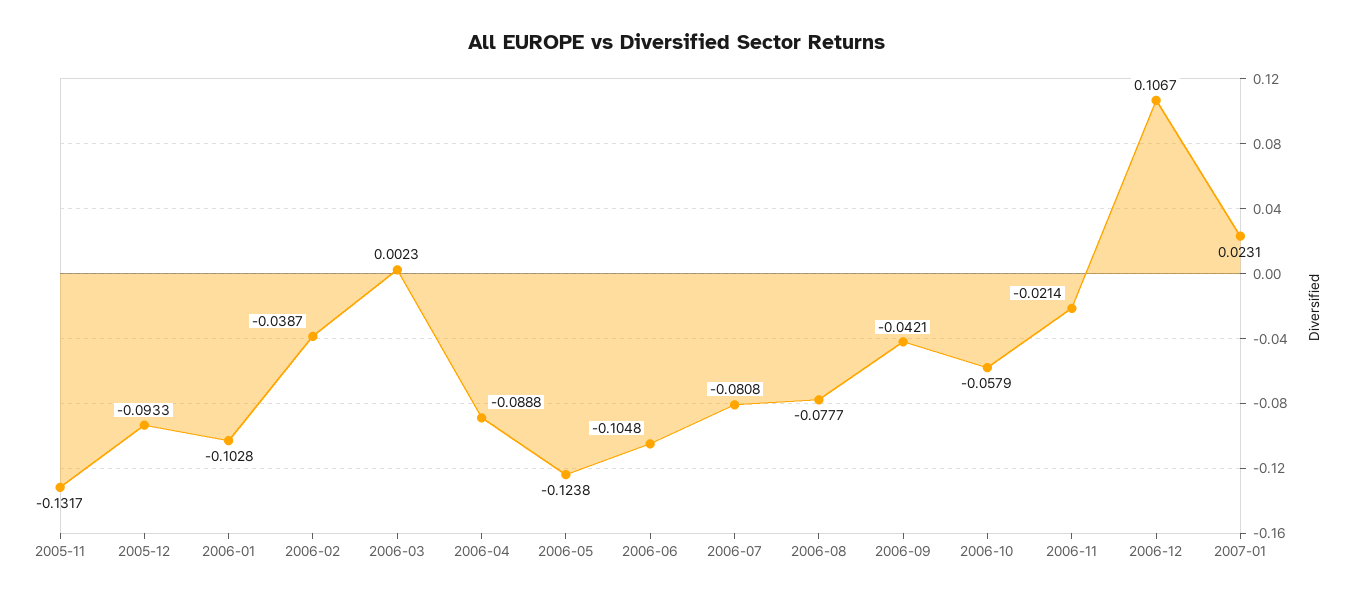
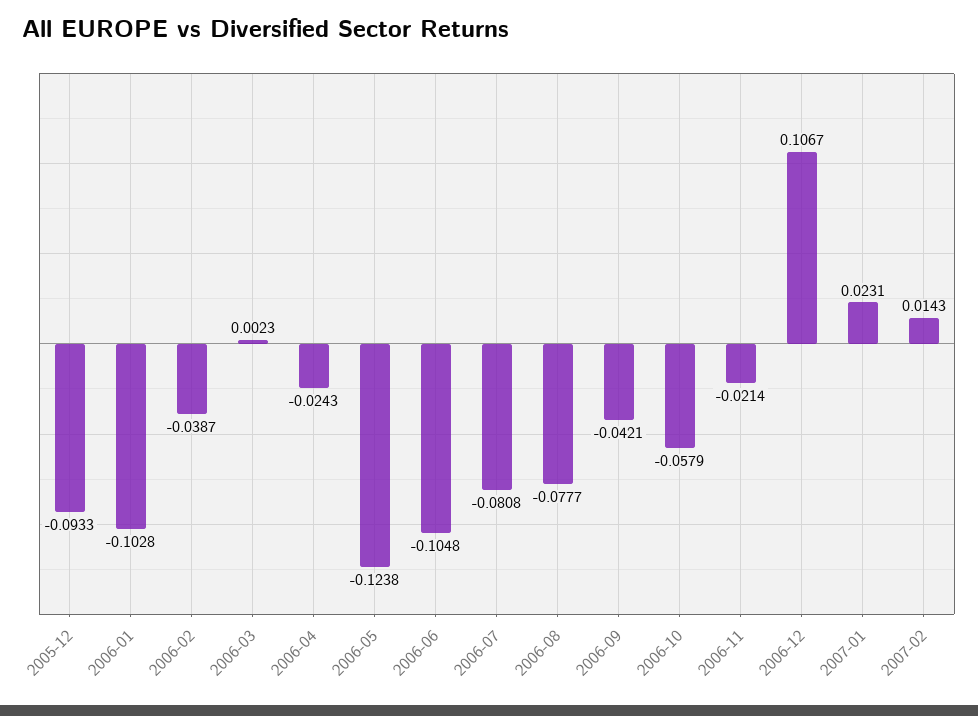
2005-11: -0.1317 -> none
2006-04: -0.0888 -> -0.0243
2007-02: none -> 0.0143

